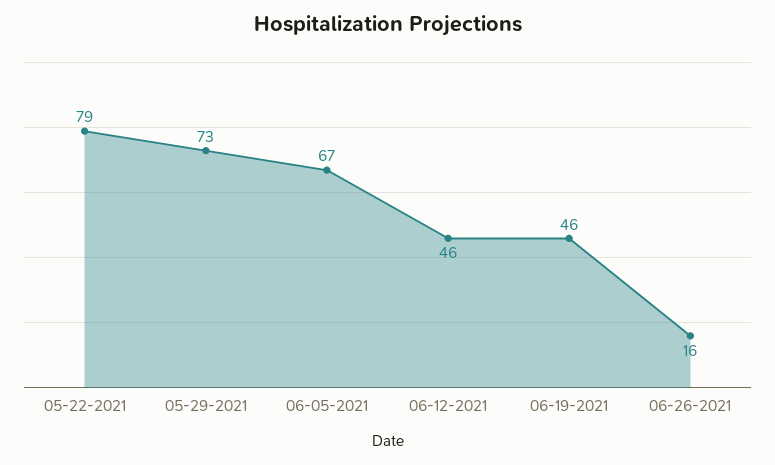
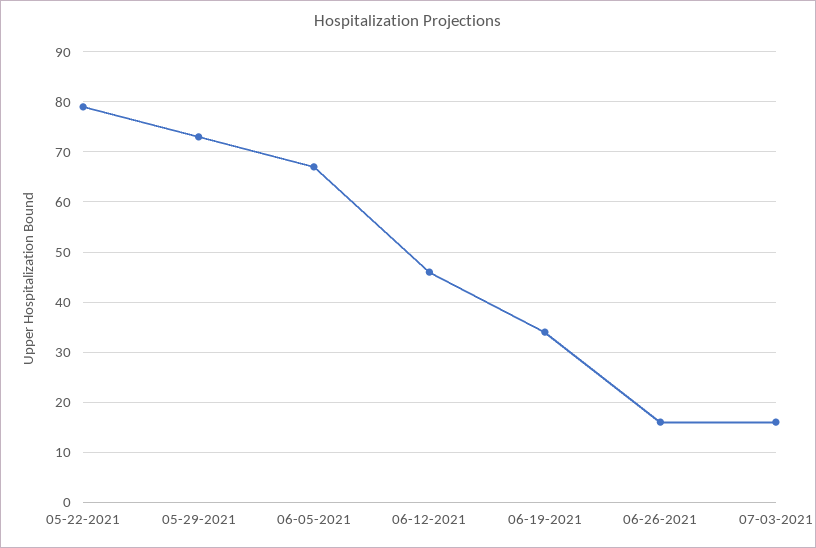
06-19-2021: 46 -> 35
07-03-2021: none -> 15

